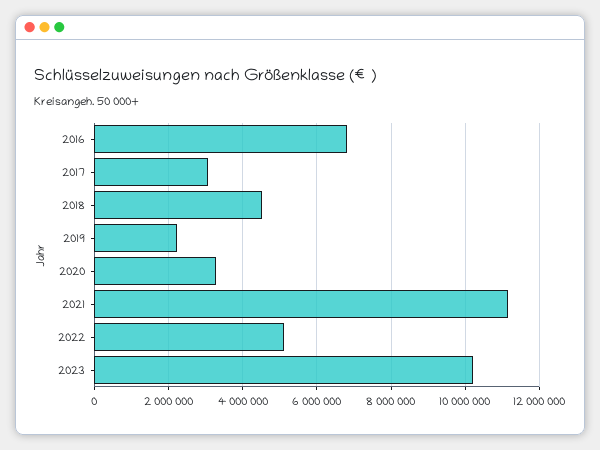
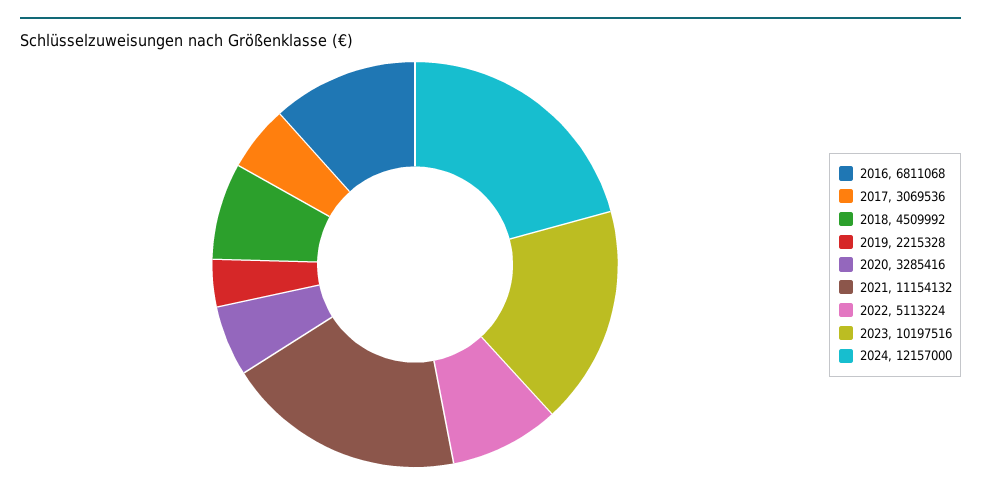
2024: none -> 12157000

